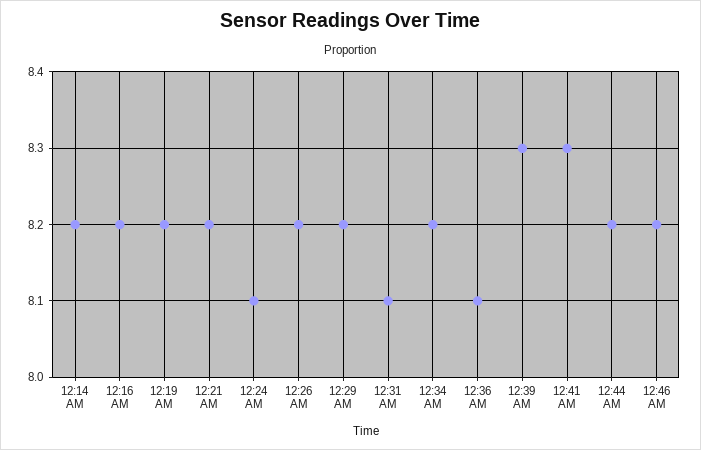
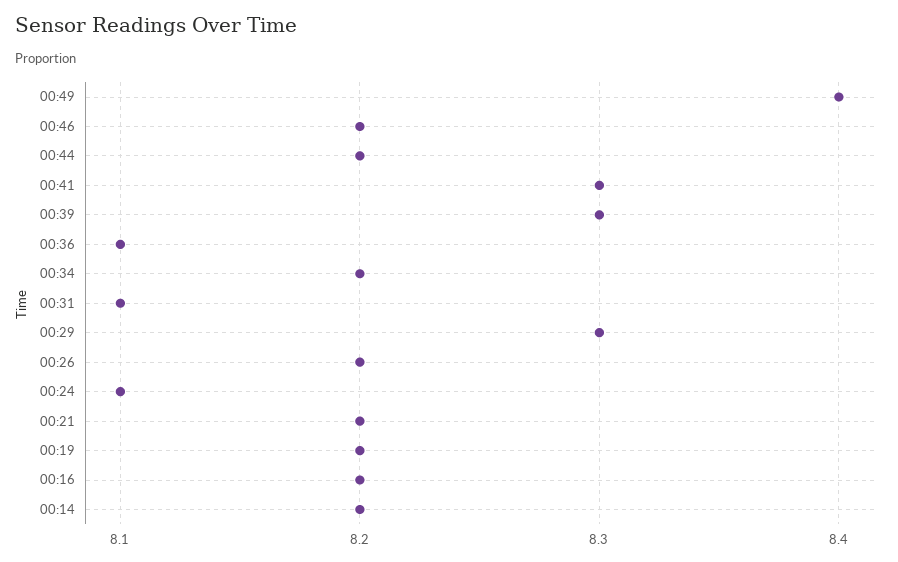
12:29 AM: 8.2 -> 8.3
00:49: none -> 8.4

